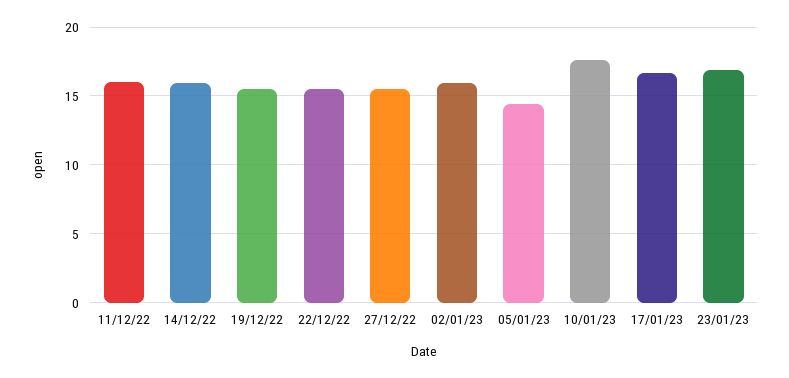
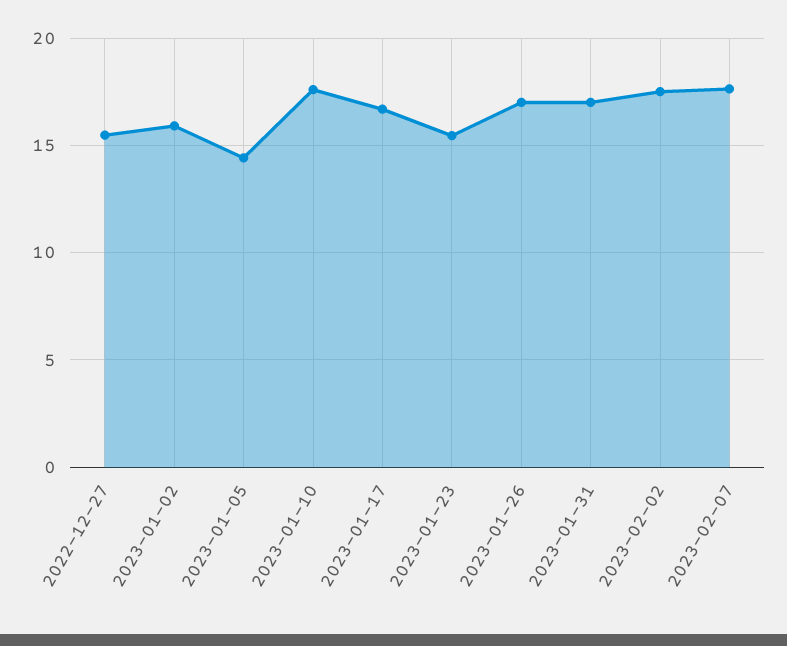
11/12/22: 16 -> none
14/12/22: 16 -> none
19/12/22: 15.5 -> none
22/12/22: 15.5 -> none
23/01/23: 17 -> 15.5
2023-01-26: none -> 17
2023-01-31: none -> 17
2023-02-02: none -> 17.5
2023-02-07: none -> 17.5

